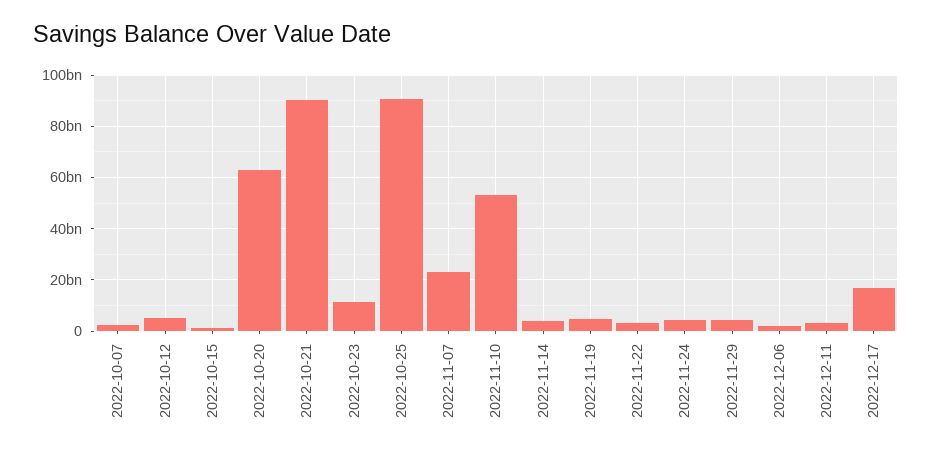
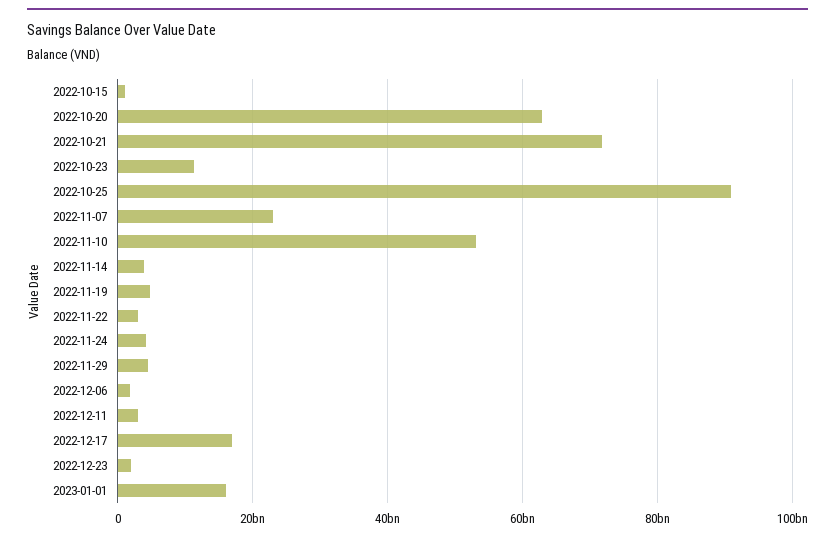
2022-10-07: 2500000000 -> none
2022-10-12: 5000000000 -> none
2022-10-21: 90000000000 -> 72000000000
2022-12-23: none -> 2000000000
2023-01-01: none -> 16000000000

